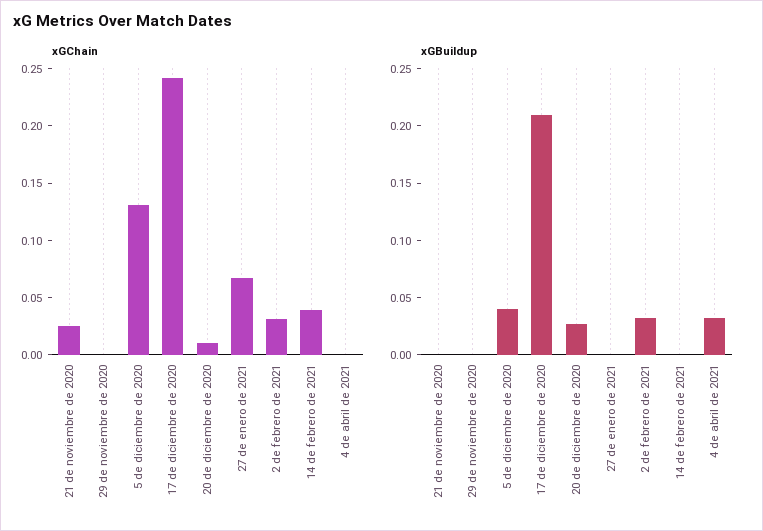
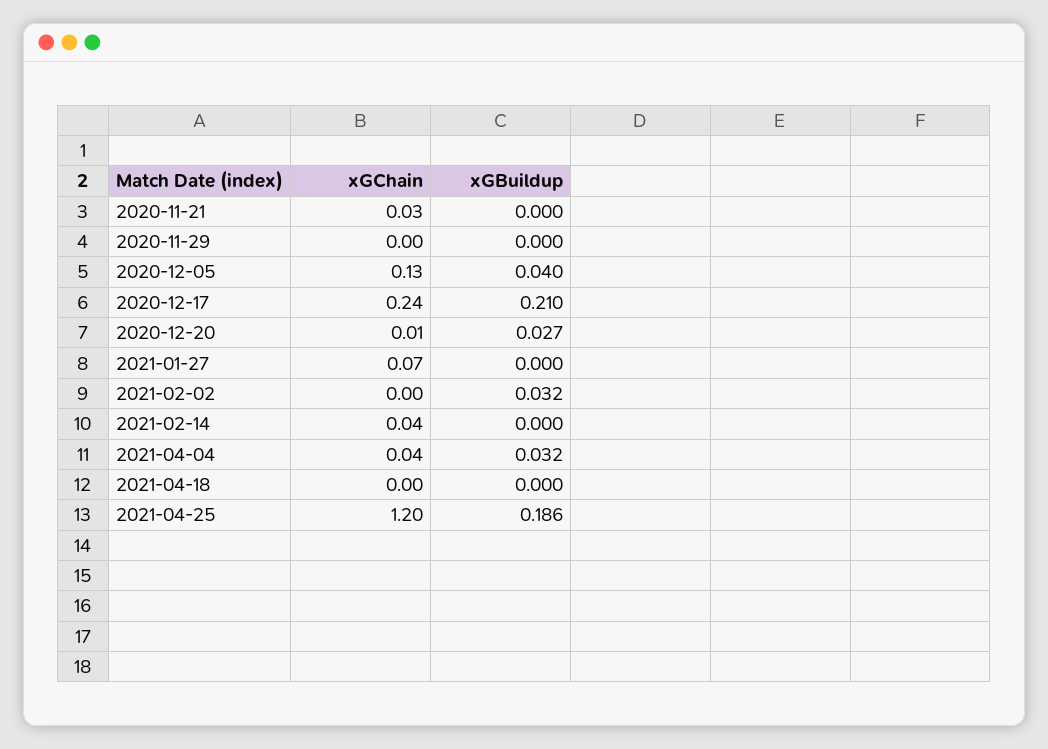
xGChain, 2 de febrero de 2021: 0.03 -> 0
xGChain, 4 de abril de 2021: 0 -> 0.04
xGChain, 2021-04-18: none -> 0
xGBuildup, 2021-04-18: none -> 0
xGChain, 2021-04-25: none -> 1.2
xGBuildup, 2021-04-25: none -> 0.186

